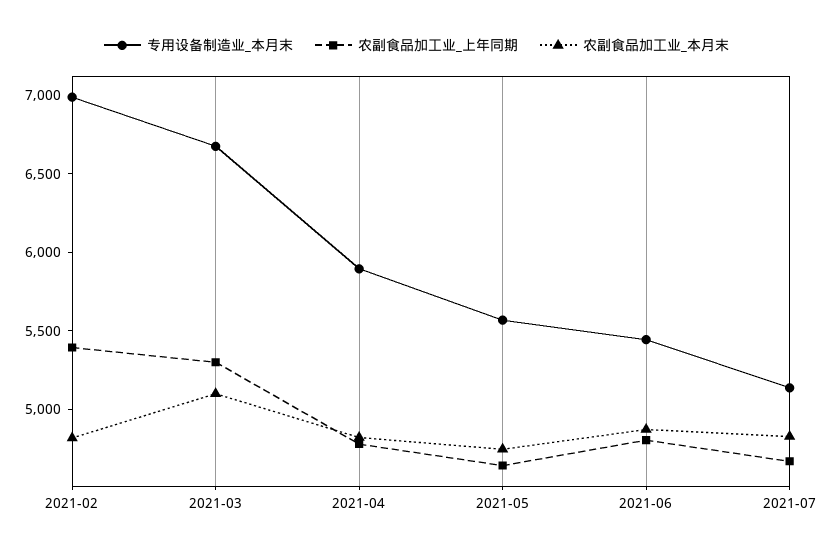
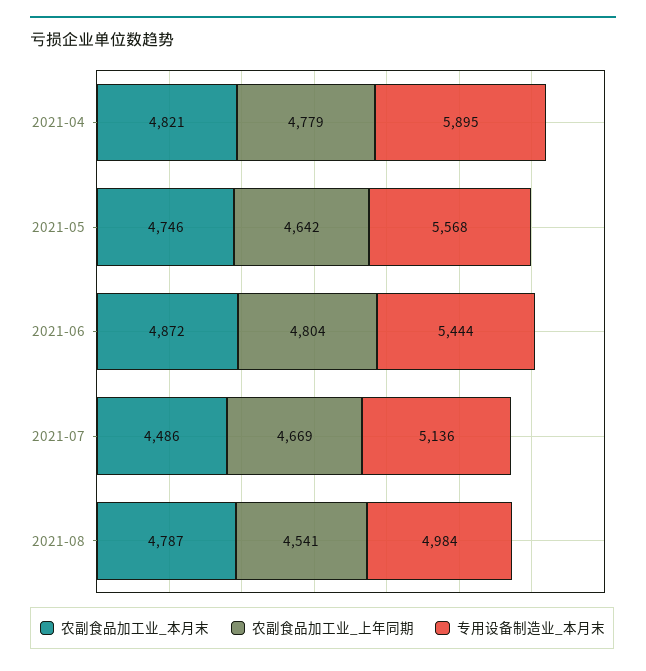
专用设备制造业_本月末, 2021-02: 7000 -> none
农副食品加工业_上年同期, 2021-02: 5400 -> none
农副食品加工业_本月末, 2021-02: 4800 -> none
专用设备制造业_本月末, 2021-03: 6700 -> none
农副食品加工业_上年同期, 2021-03: 5300 -> none
农副食品加工业_本月末, 2021-03: 5100 -> none
农副食品加工业_本月末, 2021-07: 4800 -> 4486
农副食品加工业_本月末, 2021-08: none -> 4787
农副食品加工业_上年同期, 2021-08: none -> 4541
专用设备制造业_本月末, 2021-08: none -> 4984

